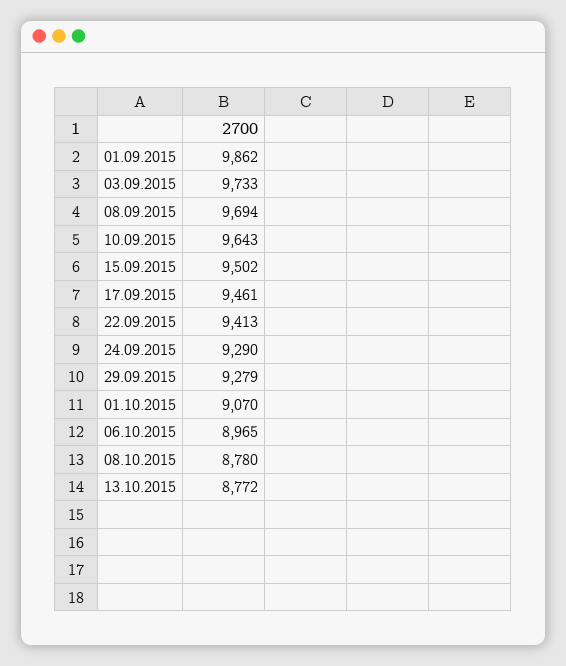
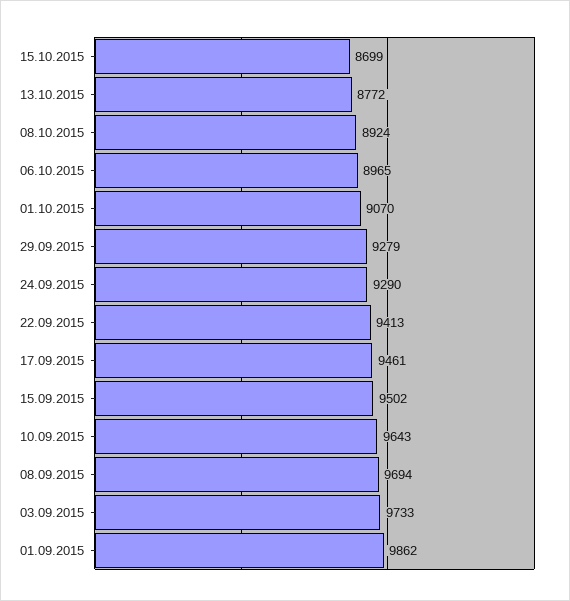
08.10.2015: 8780 -> 8924
15.10.2015: none -> 8699

